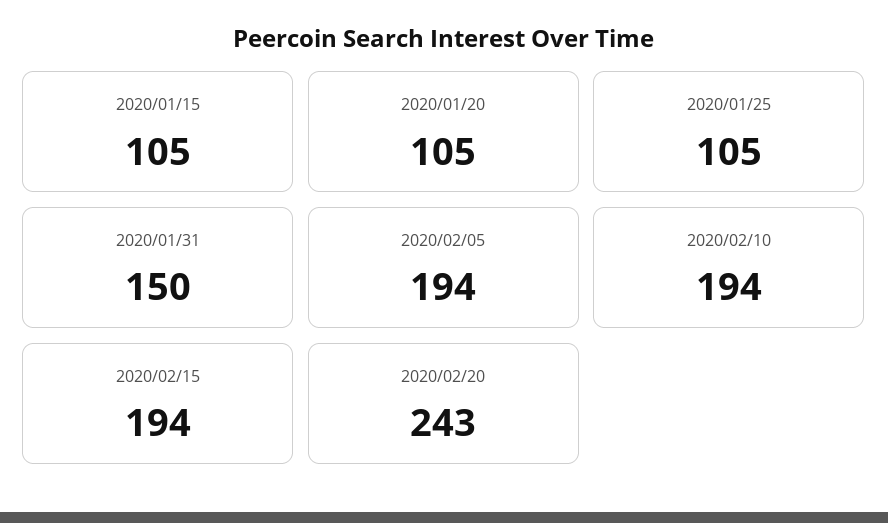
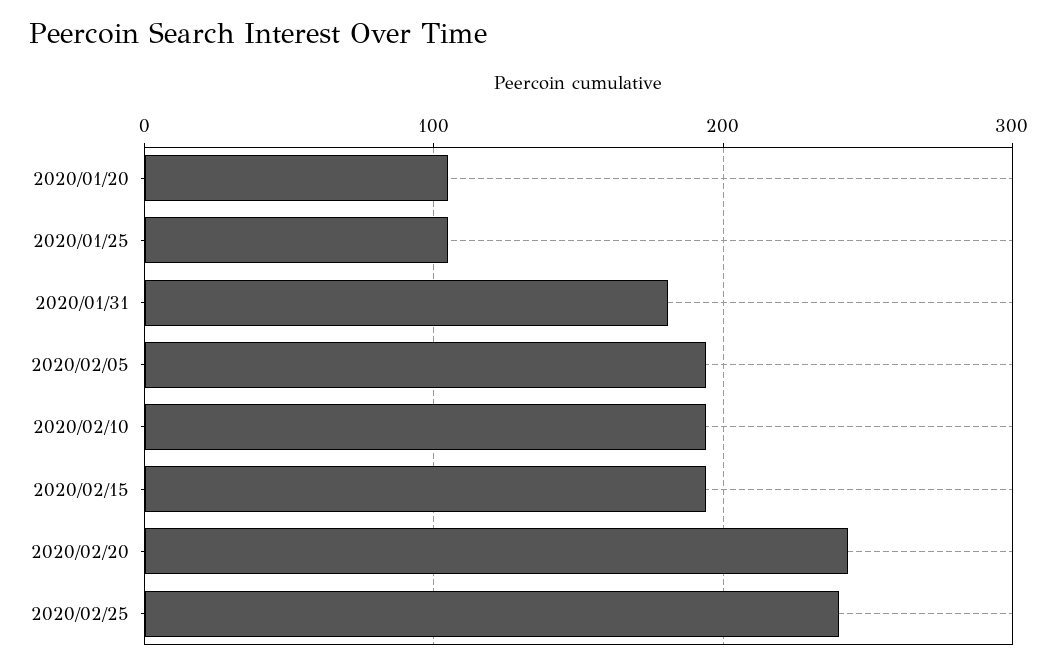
2020/01/15: 105 -> none
2020/01/31: 150 -> 180
2020/02/25: none -> 240

